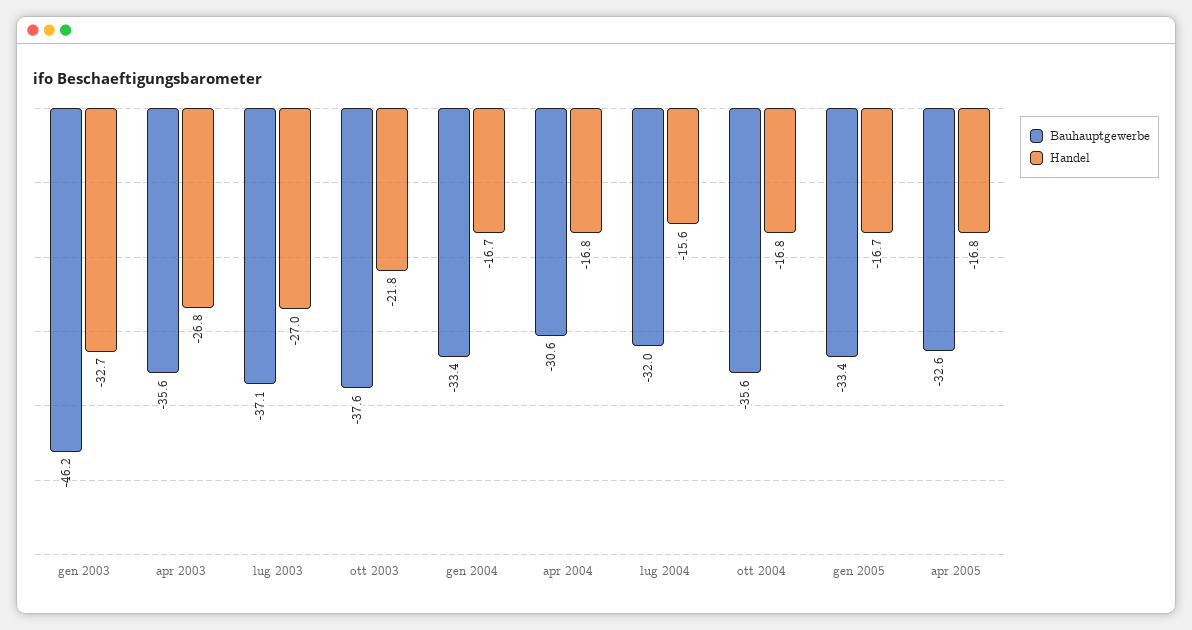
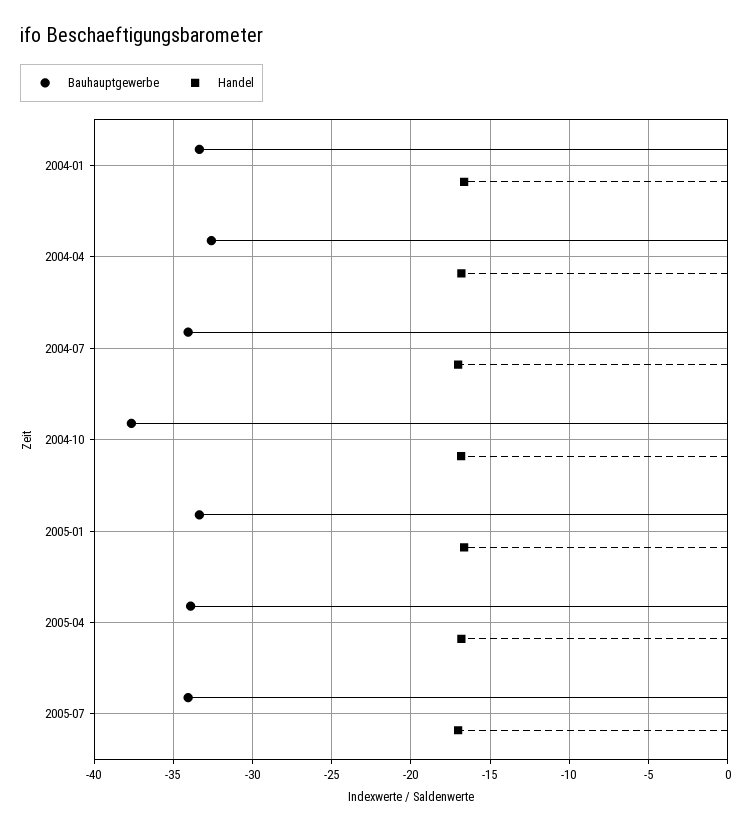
Bauhauptgewerbe, gen 2003: -46.2 -> none
Handel, gen 2003: -32.7 -> none
Bauhauptgewerbe, apr 2003: -35.6 -> none
Handel, apr 2003: -26.8 -> none
Bauhauptgewerbe, lug 2003: -37.1 -> none
Handel, lug 2003: -27 -> none
Bauhauptgewerbe, ott 2003: -37.6 -> none
Handel, ott 2003: -21.8 -> none
Bauhauptgewerbe, apr 2004: -30.6 -> -32.5
Bauhauptgewerbe, lug 2004: -32 -> -34
Handel, lug 2004: -15.6 -> -17
Bauhauptgewerbe, ott 2004: -35.6 -> -37.5
Bauhauptgewerbe, apr 2005: -32.6 -> -34
Bauhauptgewerbe, 2005-07: none -> -34
Handel, 2005-07: none -> -17

